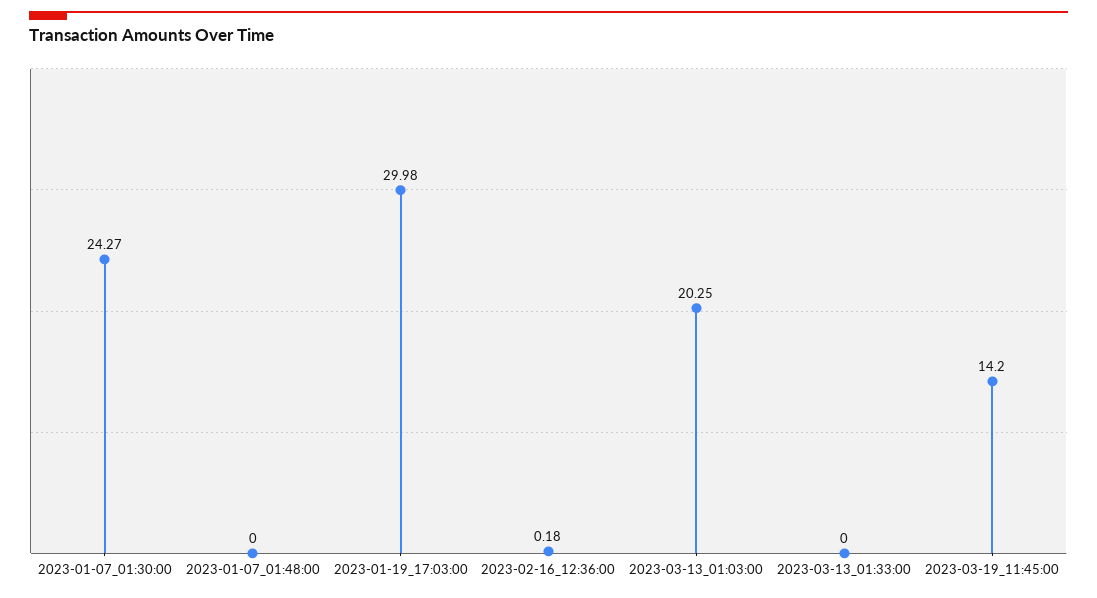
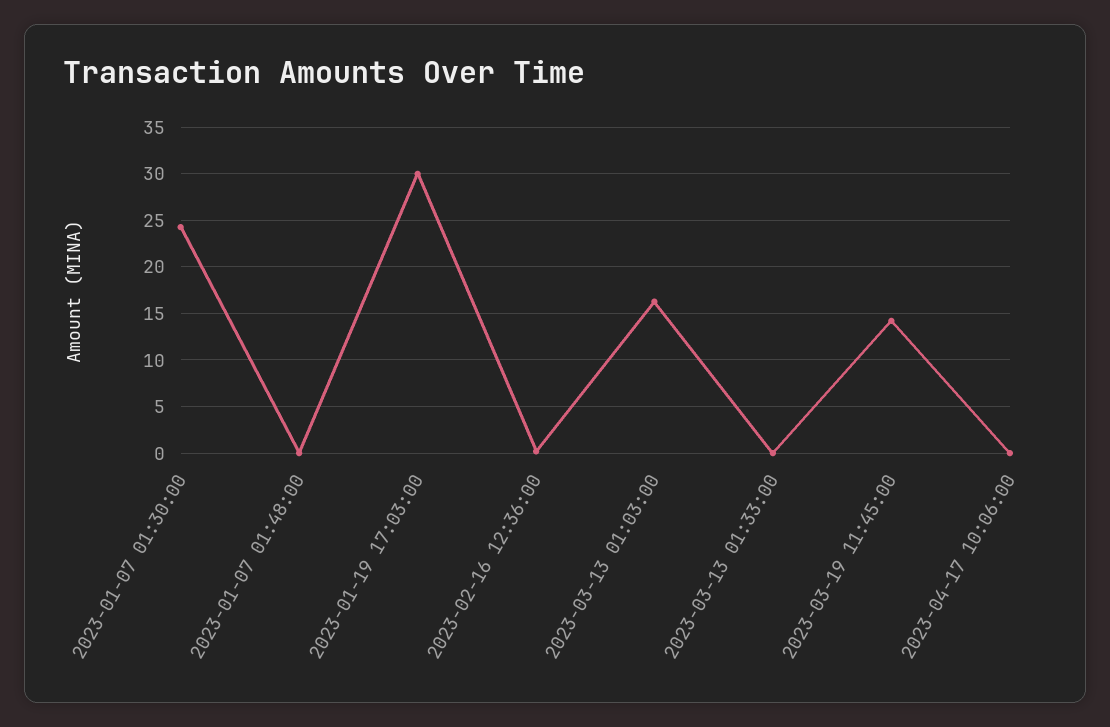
2023-03-13_01:03:00: 20.25 -> 16
2023-04-17 10:06:00: none -> 0

